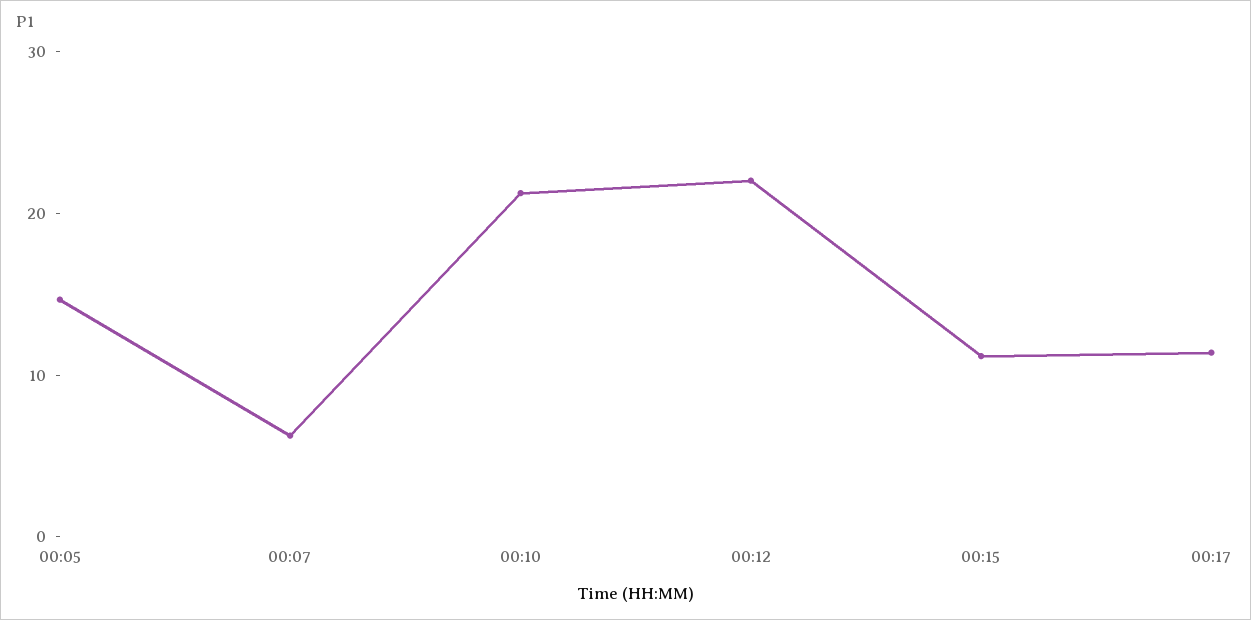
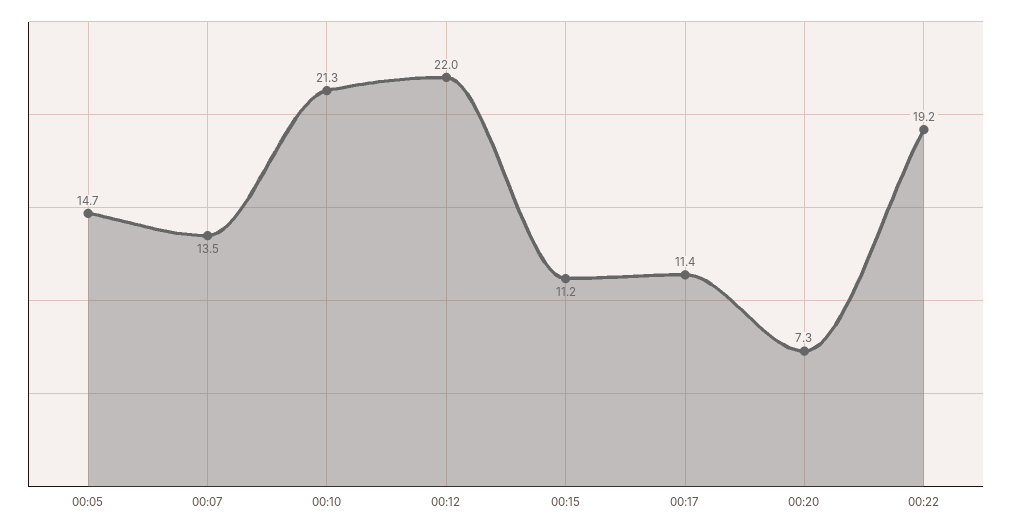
00:07: 6 -> 13.5
00:20: none -> 7.3
00:22: none -> 19.2

